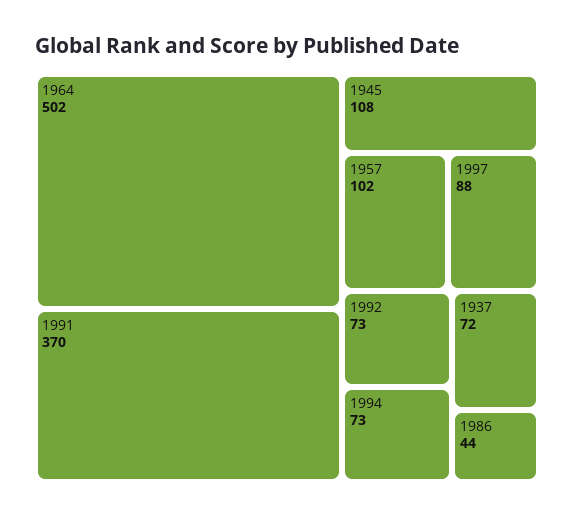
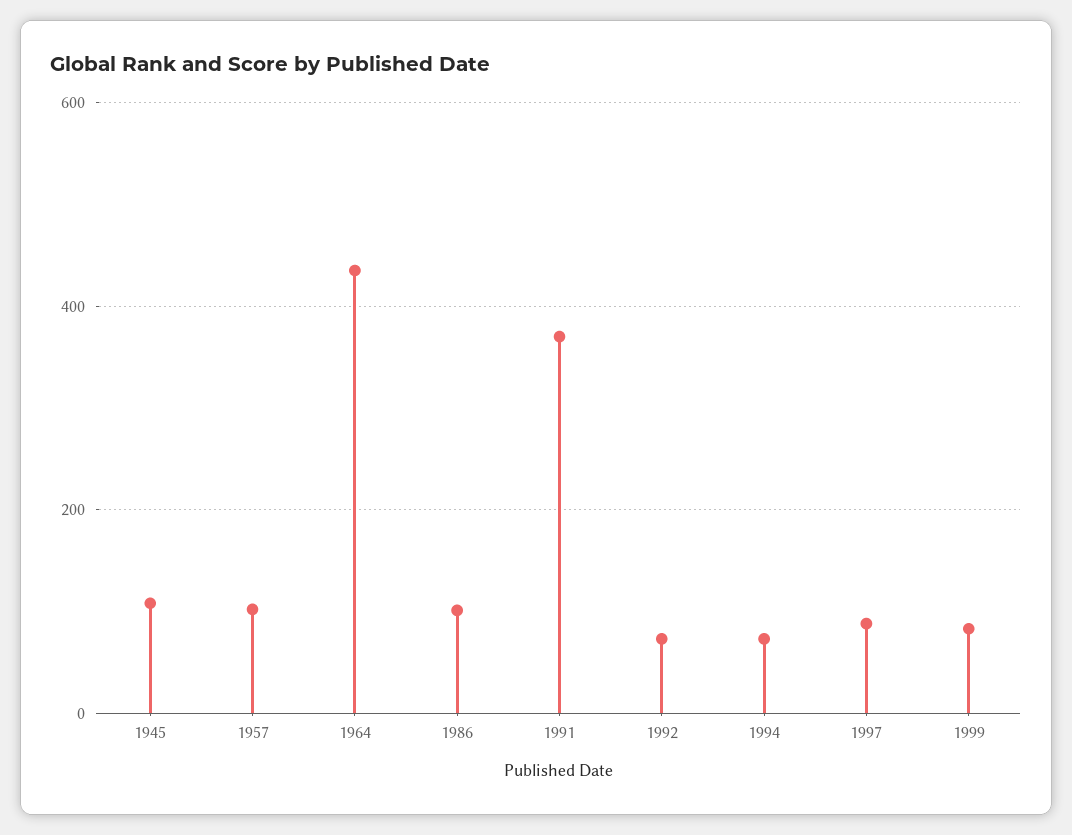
1964: 502 -> 440
1937: 72 -> none
1986: 44 -> 100
1999: none -> 80

